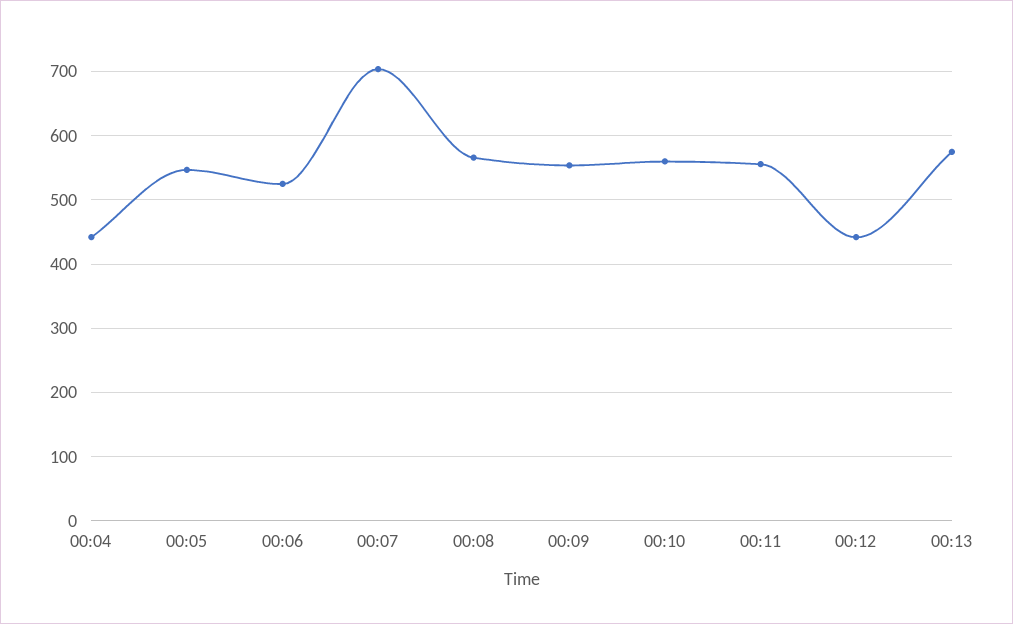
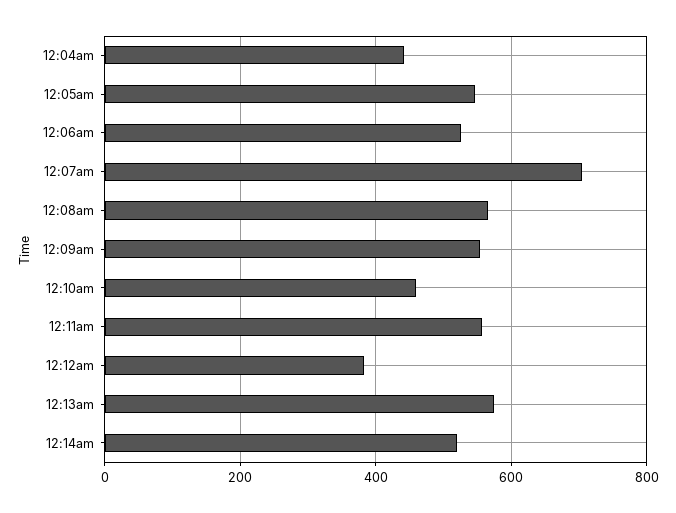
00:10: 560 -> 460
00:12: 440 -> 380
12:14am: none -> 520

